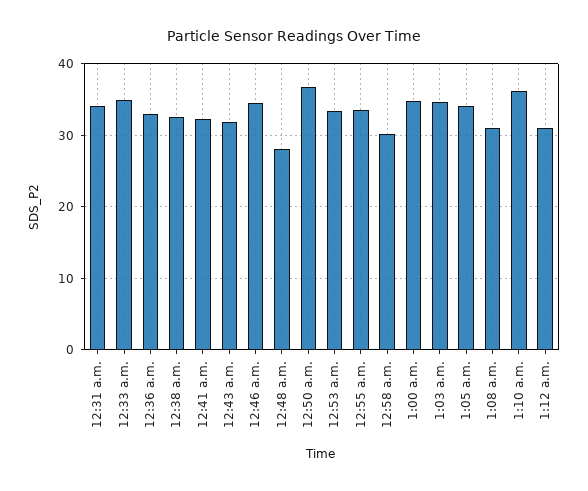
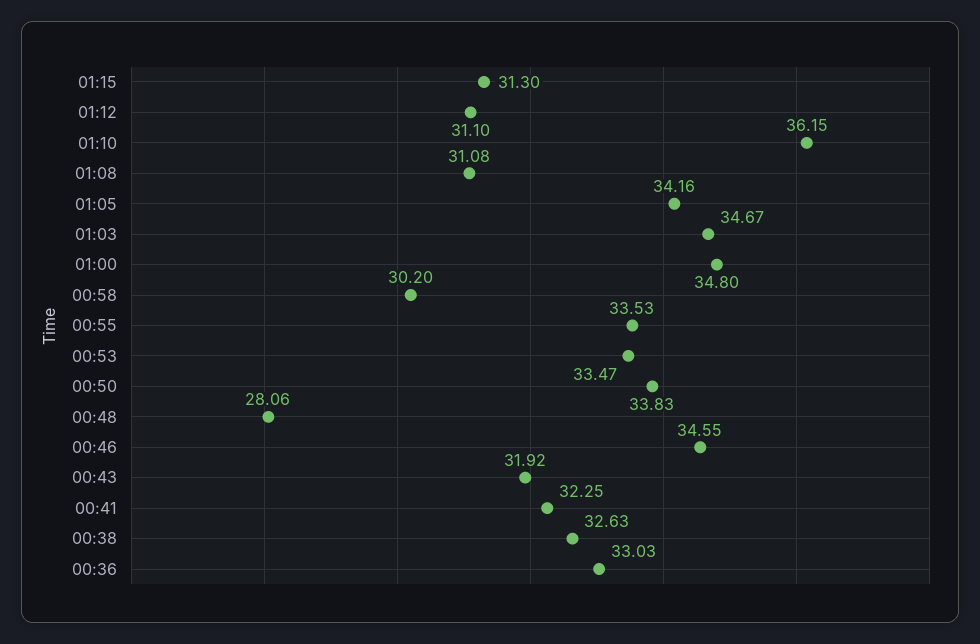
12:31 a.m.: 34 -> none
12:33 a.m.: 35 -> none
12:50 a.m.: 37 -> 33.83
01:15: none -> 31.3

